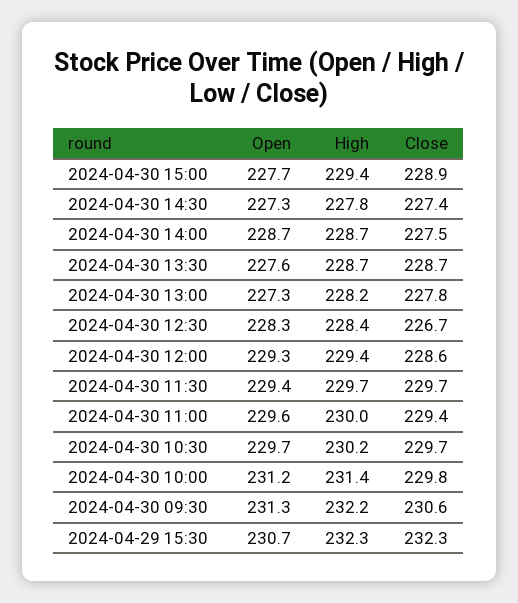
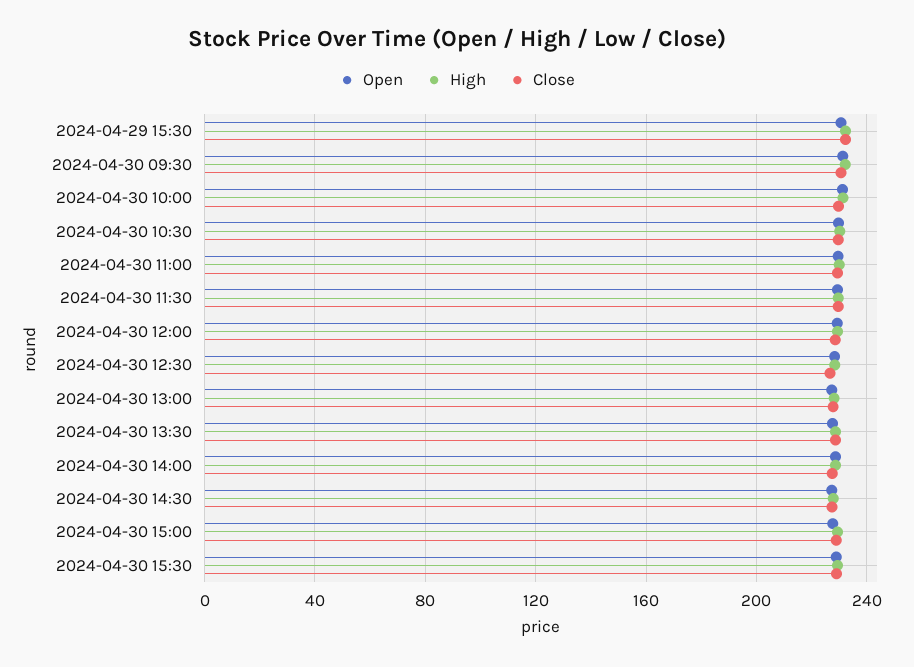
Open, 2024-04-30 15:30: none -> 230
High, 2024-04-30 15:30: none -> 230
Close, 2024-04-30 15:30: none -> 230

